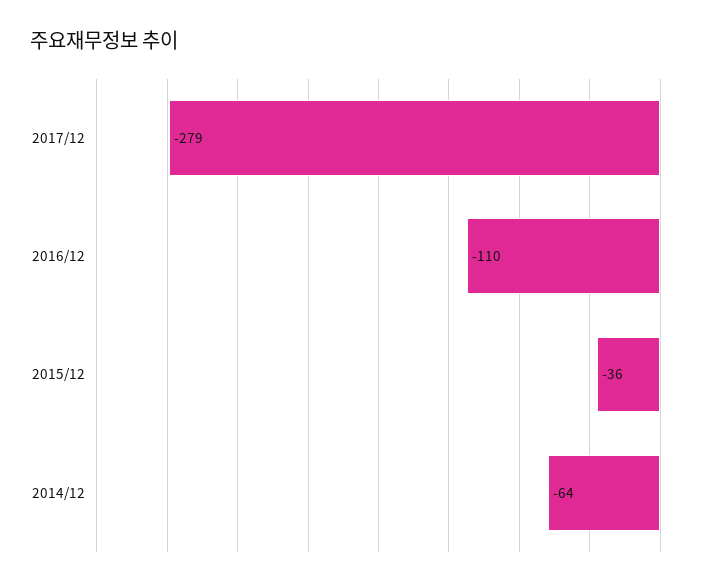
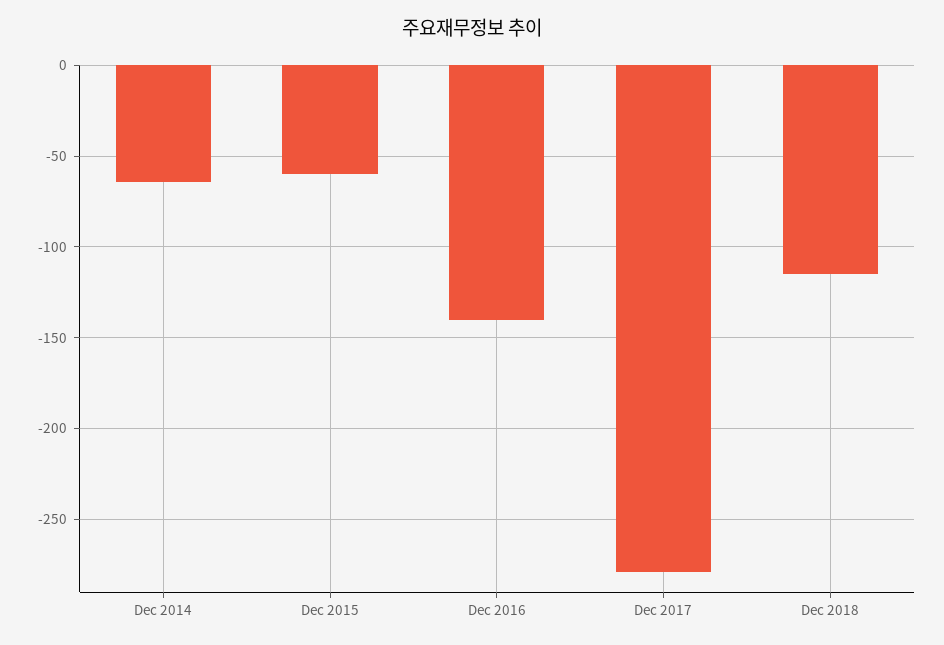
2016/12: -110 -> -140
2015/12: -36 -> -60
Dec 2018: none -> -115

